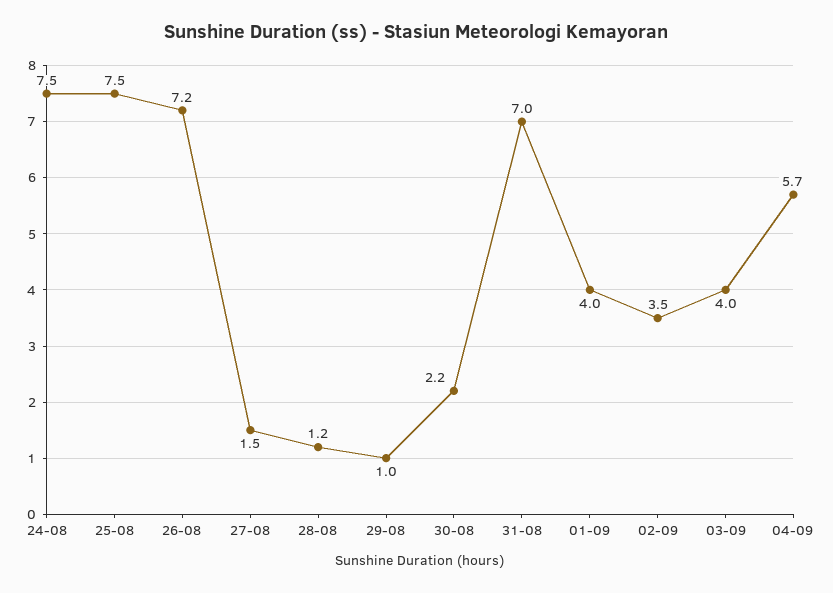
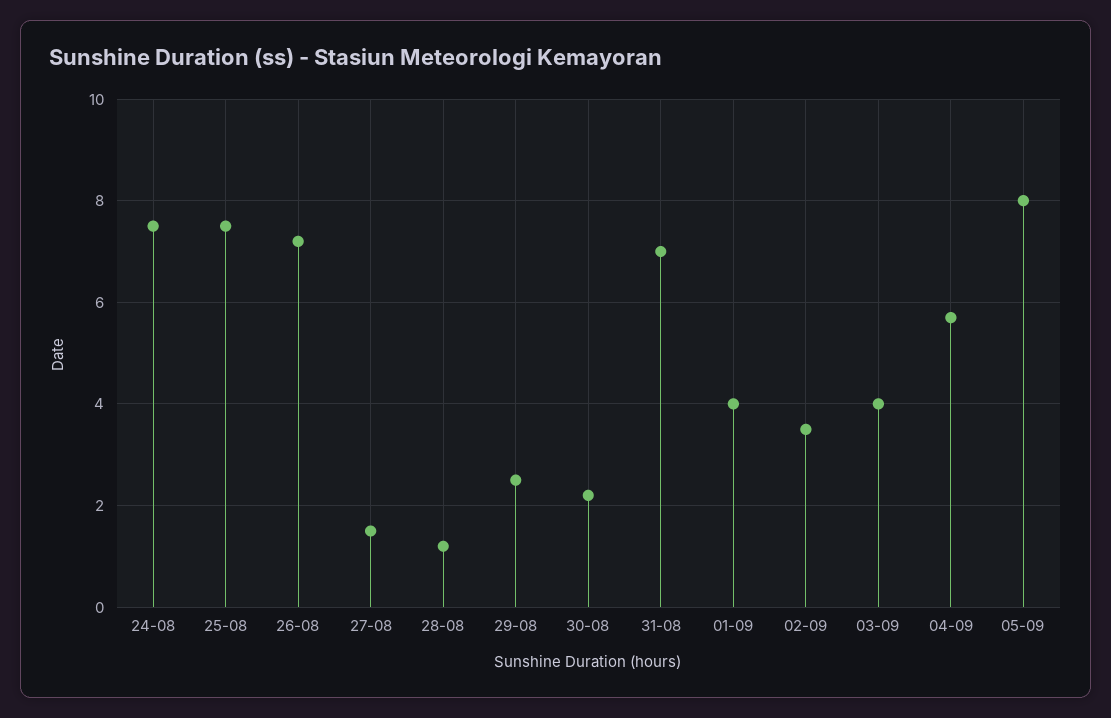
29-08: 1 -> 2.5
05-09: none -> 8

